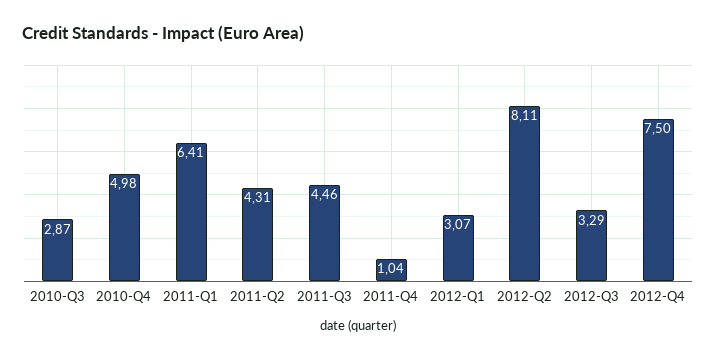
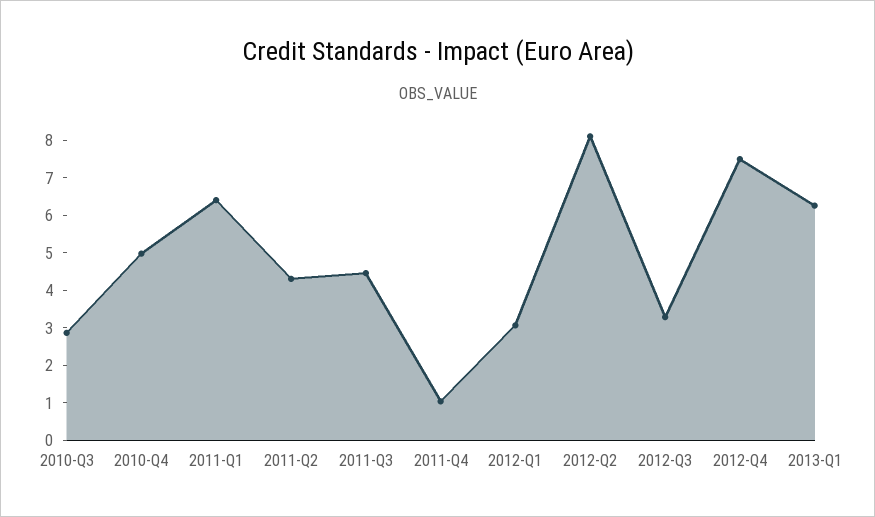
2013-Q1: none -> 6.25

